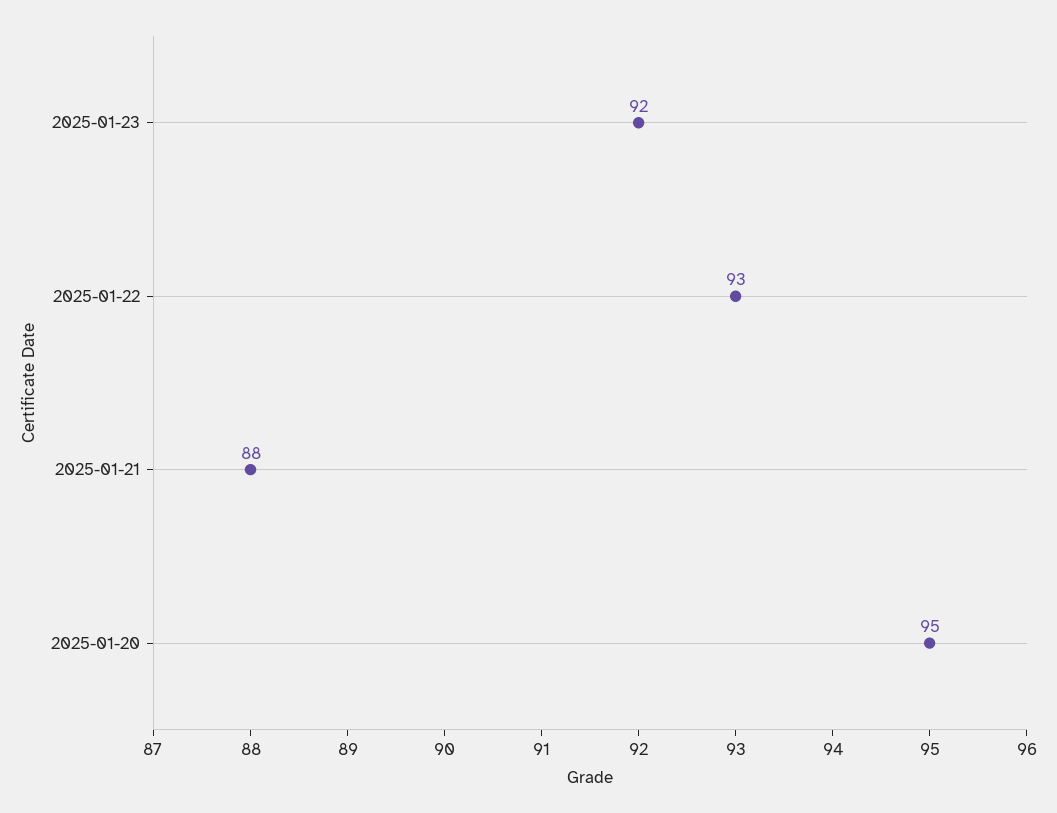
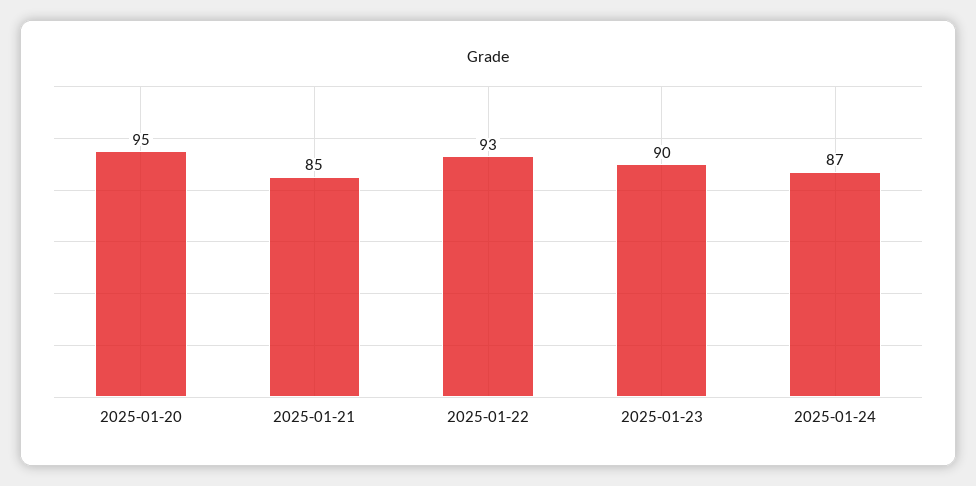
2025-01-23: 92 -> 90
2025-01-21: 88 -> 85
2025-01-24: none -> 87

